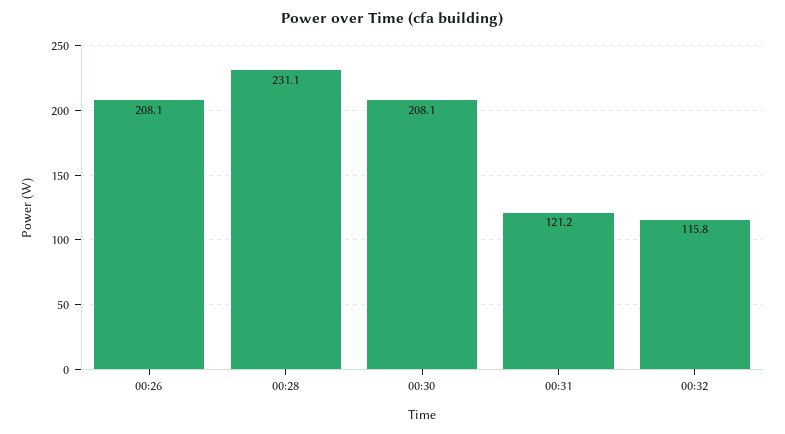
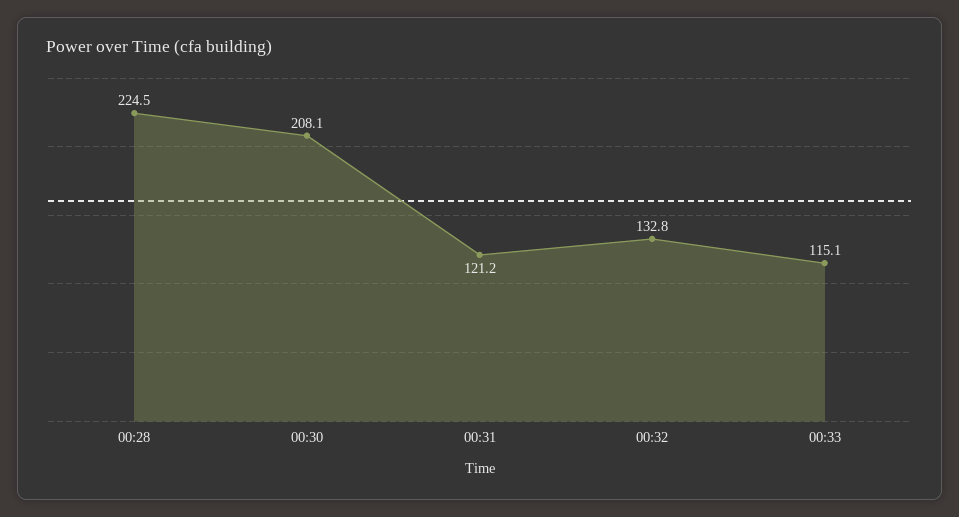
00:26: 208.1 -> none
00:28: 231.1 -> 224.5
00:32: 115.8 -> 132.8
00:33: none -> 115.1

